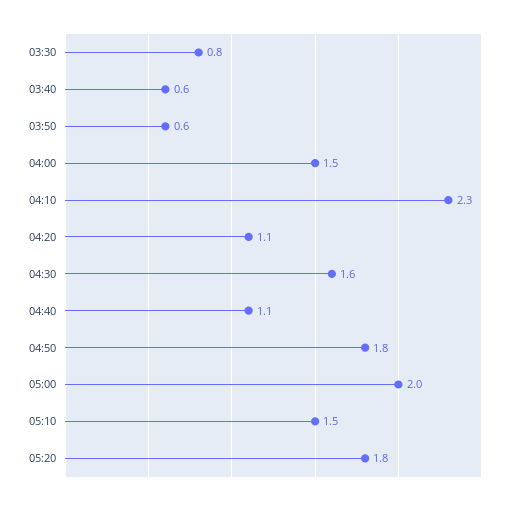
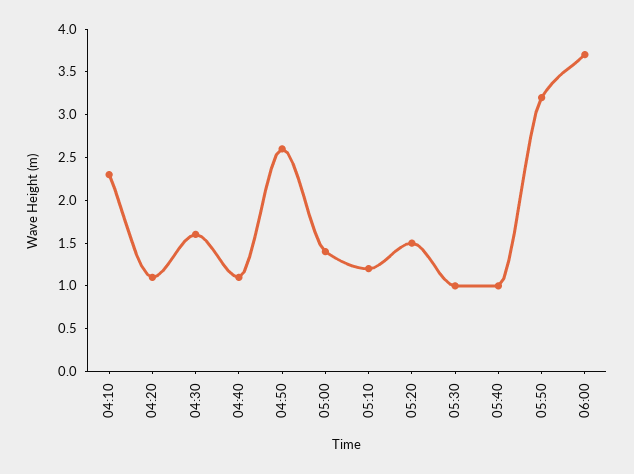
03:30: 0.8 -> none
03:40: 0.6 -> none
03:50: 0.6 -> none
04:00: 1.5 -> none
04:50: 1.8 -> 2.6
05:00: 2 -> 1.4
05:10: 1.5 -> 1.2
05:20: 1.8 -> 1.5
05:30: none -> 1
05:40: none -> 1
05:50: none -> 3.2
06:00: none -> 3.7

